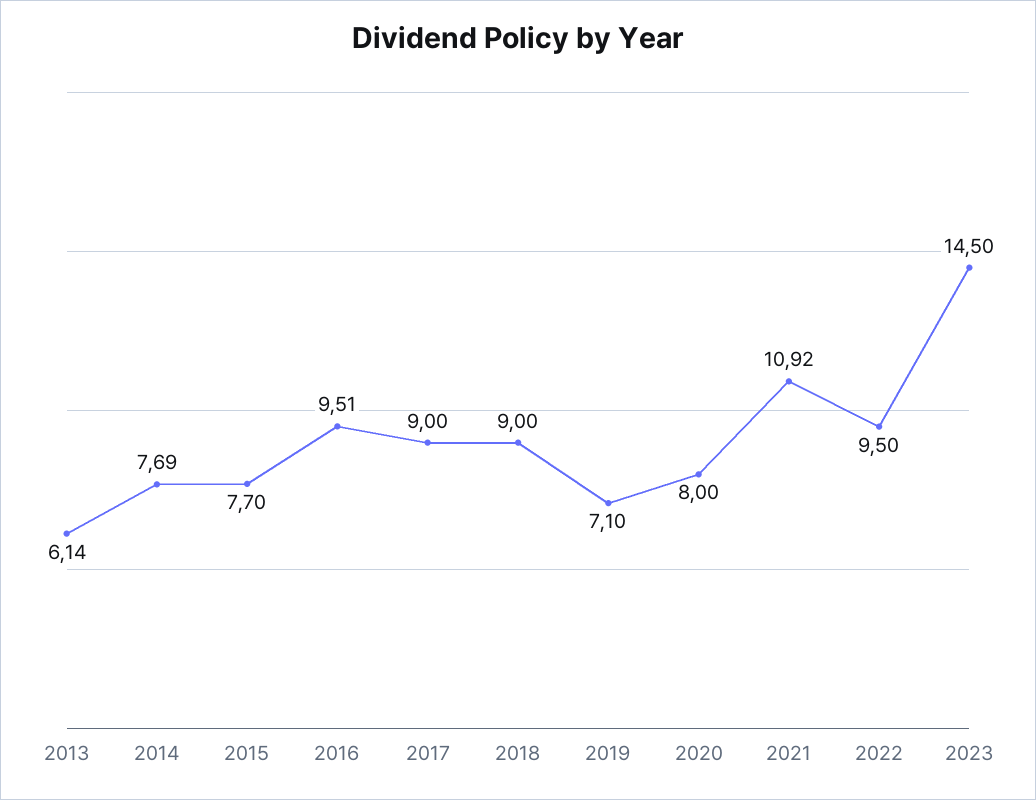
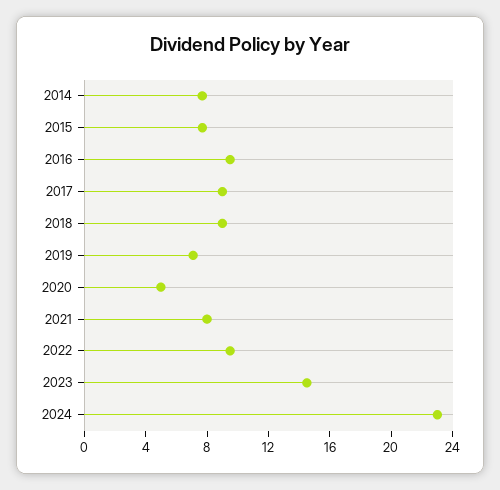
2013: 6.14 -> none
2020: 8 -> 5
2021: 10.92 -> 8
2024: none -> 23

